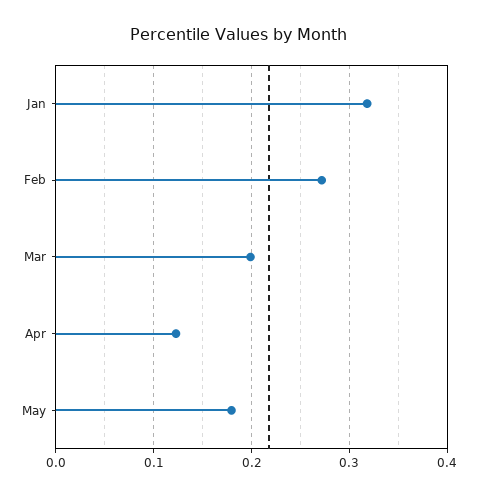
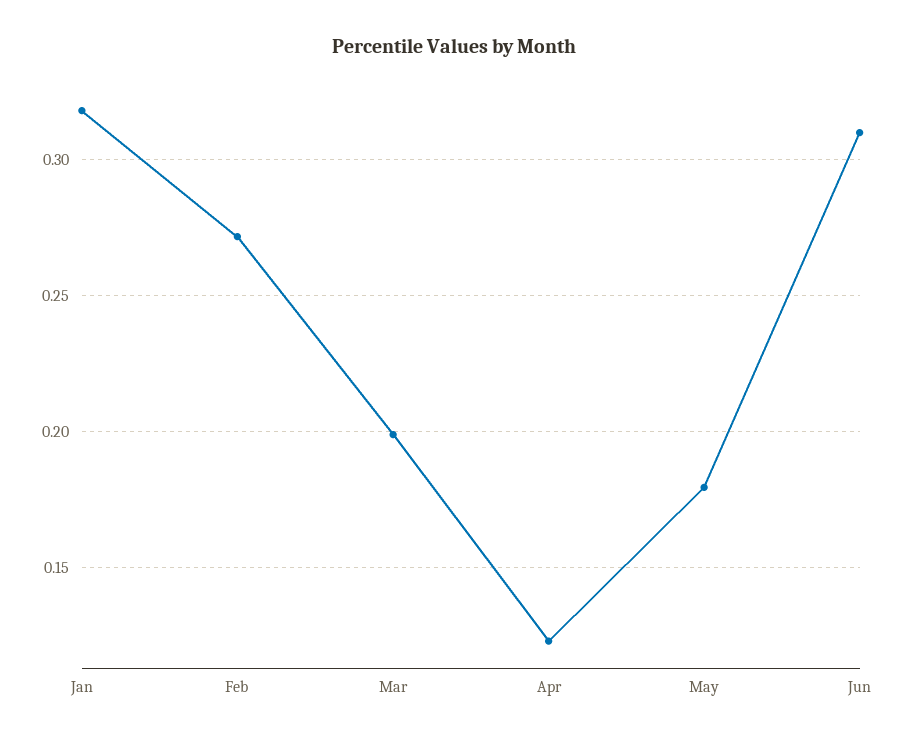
Jun: none -> 0.31

